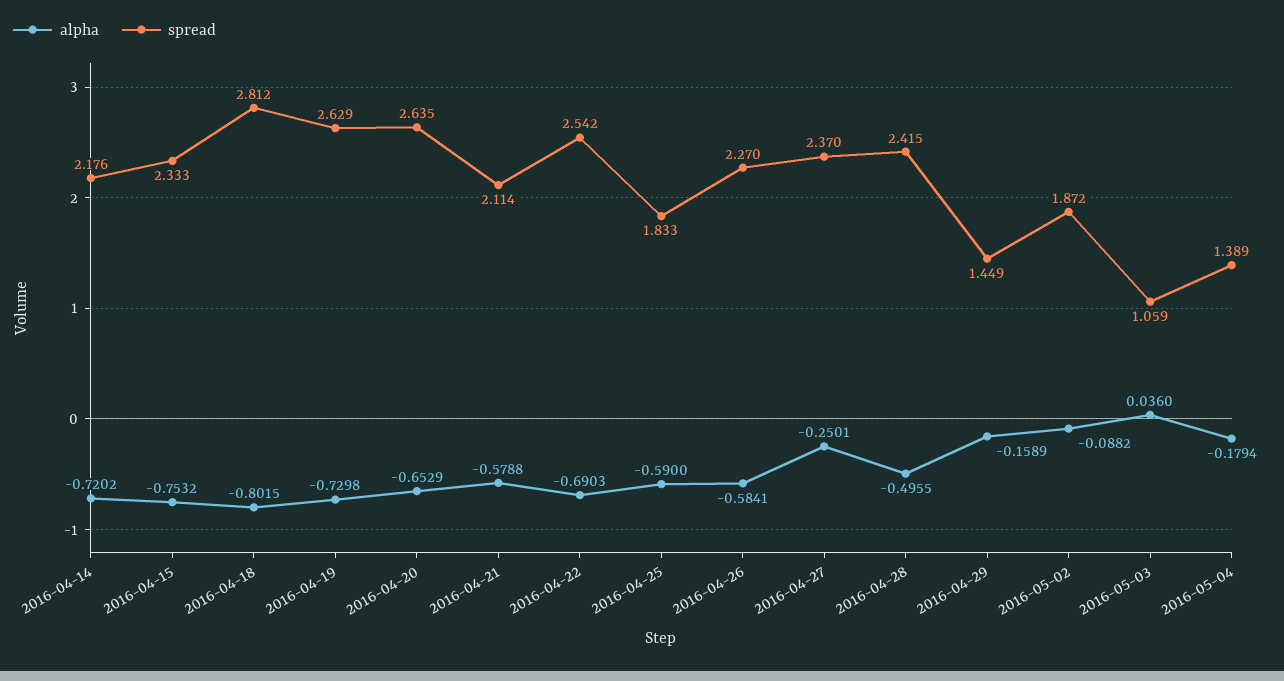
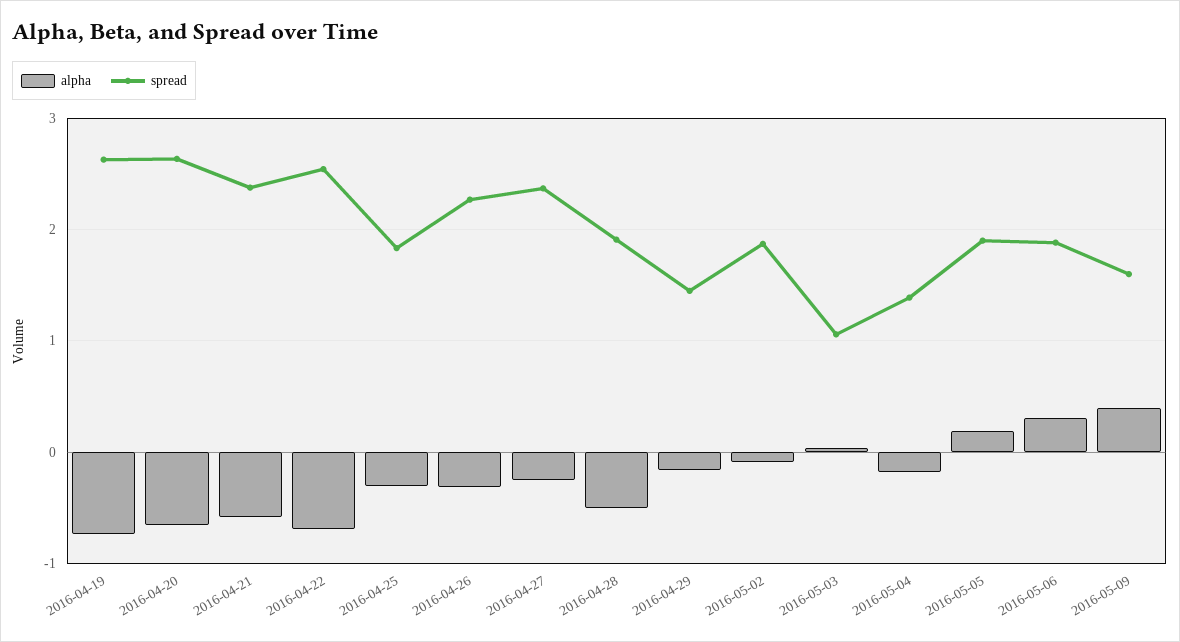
alpha, 2016-04-14: -0.7202 -> none
spread, 2016-04-14: 2.176 -> none
alpha, 2016-04-15: -0.7532 -> none
spread, 2016-04-15: 2.333 -> none
alpha, 2016-04-18: -0.8015 -> none
spread, 2016-04-18: 2.812 -> none
spread, 2016-04-21: 2.114 -> 2.4
alpha, 2016-04-25: -0.59 -> -0.3
alpha, 2016-04-26: -0.5841 -> -0.3
spread, 2016-04-28: 2.415 -> 1.9
alpha, 2016-05-05: none -> 0.2
spread, 2016-05-05: none -> 1.9
alpha, 2016-05-06: none -> 0.3
spread, 2016-05-06: none -> 1.9
alpha, 2016-05-09: none -> 0.4
spread, 2016-05-09: none -> 1.6

